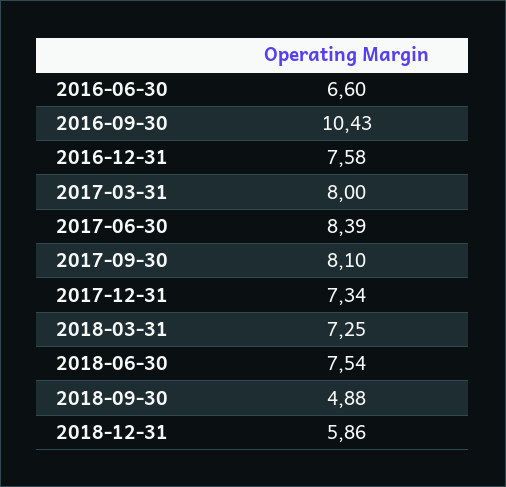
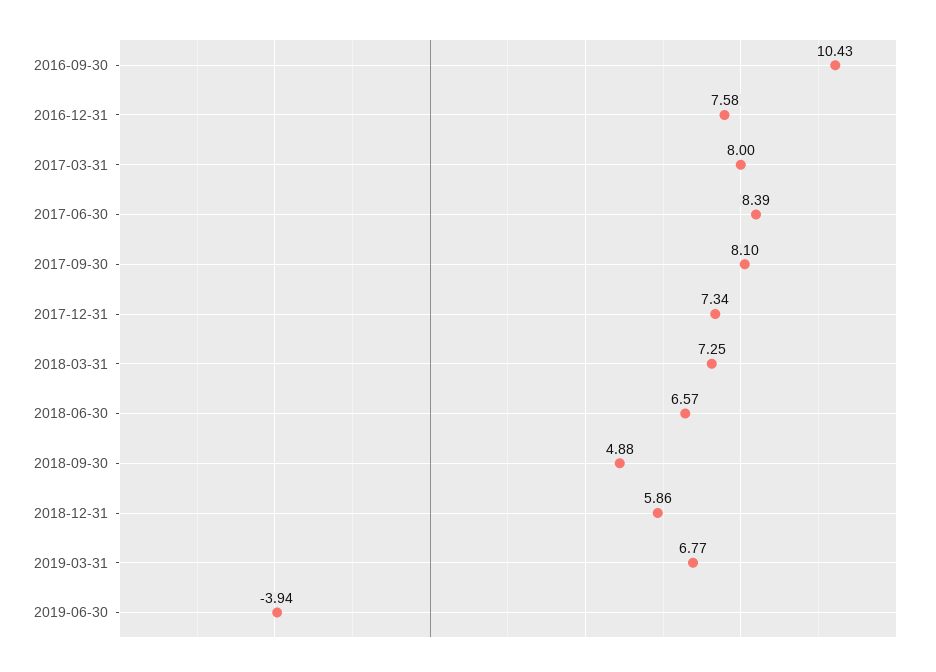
2016-06-30: 6.6 -> none
2018-06-30: 7.54 -> 6.57
2019-03-31: none -> 6.77
2019-06-30: none -> -3.94

